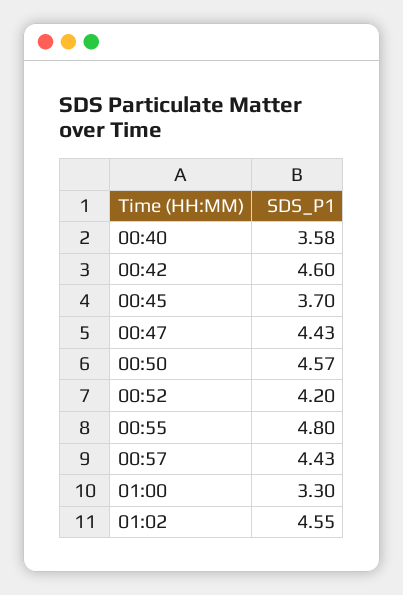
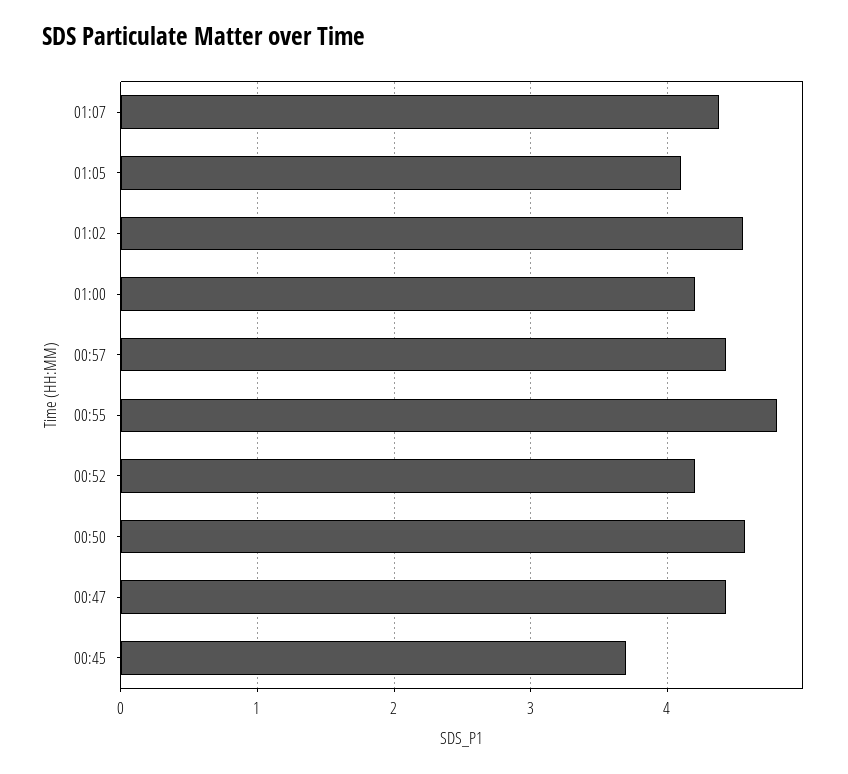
00:40: 3.58 -> none
00:42: 4.6 -> none
01:00: 3.3 -> 4.2
01:07: none -> 4.4
01:05: none -> 4.1

